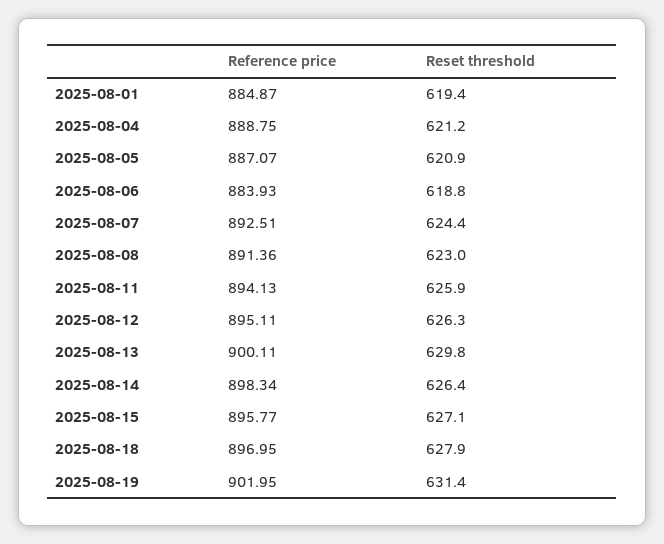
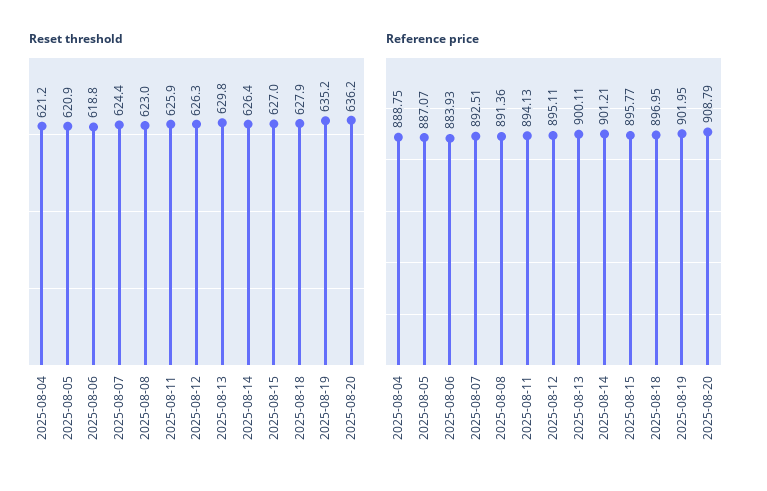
Reference price, 2025-08-01: 884.87 -> none
Reset threshold, 2025-08-01: 619.4 -> none
Reference price, 2025-08-14: 898.34 -> 901.21
Reset threshold, 2025-08-15: 627.1 -> 627
Reset threshold, 2025-08-19: 631.4 -> 635.2
Reset threshold, 2025-08-20: none -> 636.2
Reference price, 2025-08-20: none -> 908.79

